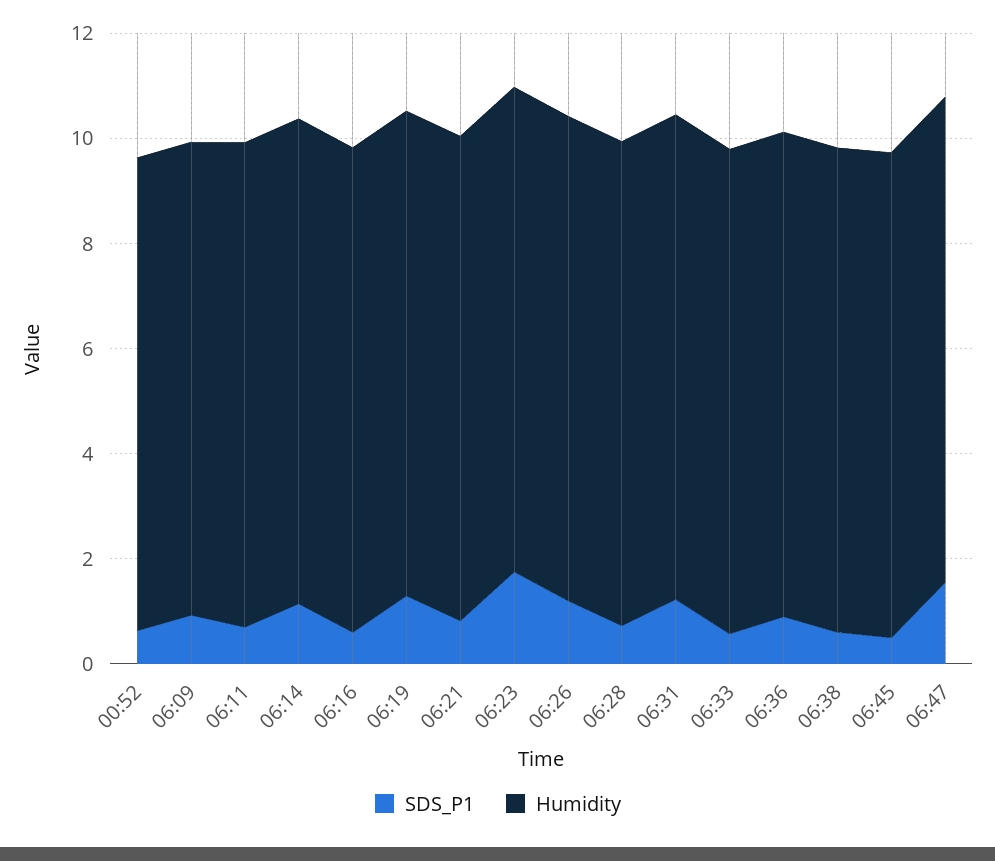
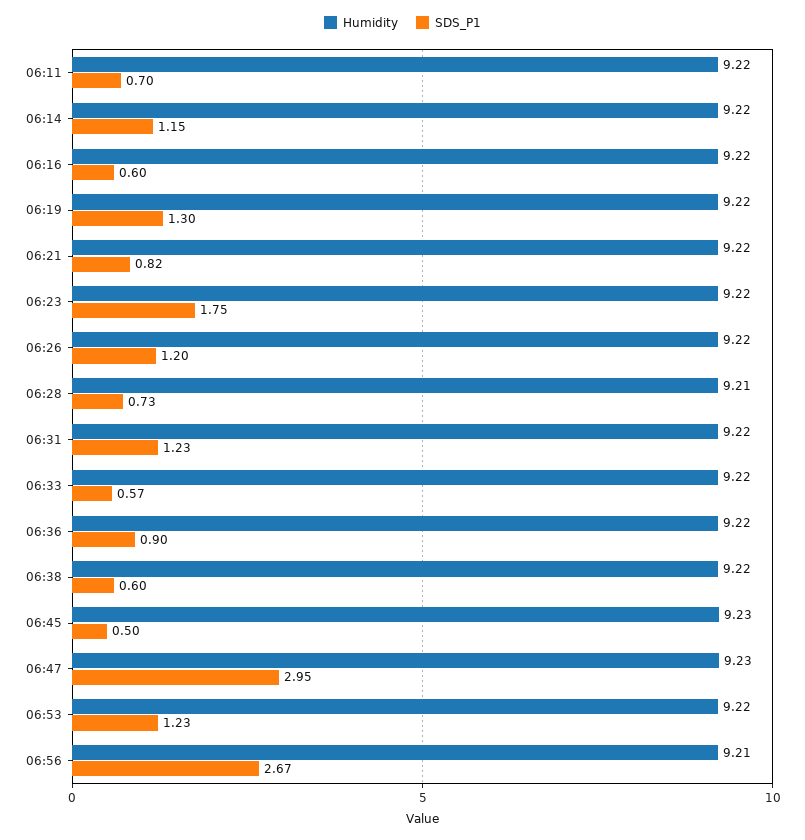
SDS_P1, 00:52: 0.5 -> none
Humidity, 00:52: 9 -> none
SDS_P1, 06:09: 1 -> none
Humidity, 06:09: 9 -> none
SDS_P1, 06:47: 1.5 -> 2.95
Humidity, 06:53: none -> 9.22
SDS_P1, 06:53: none -> 1.23
Humidity, 06:56: none -> 9.21
SDS_P1, 06:56: none -> 2.67

